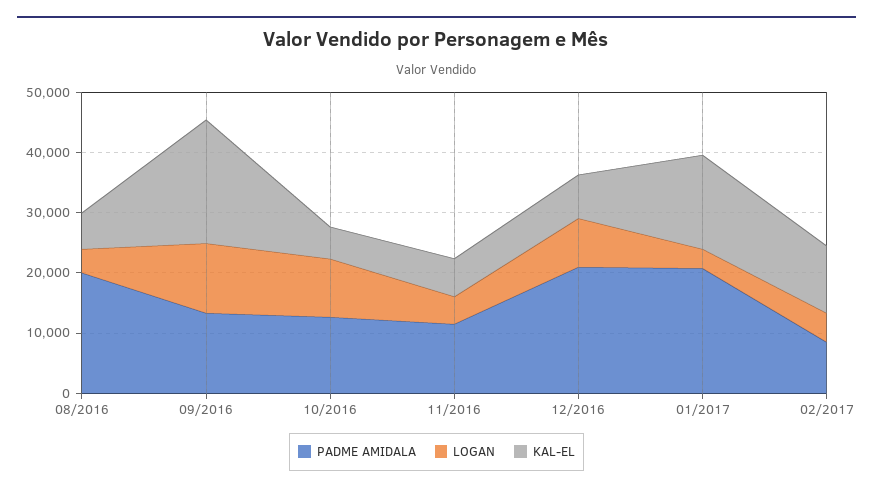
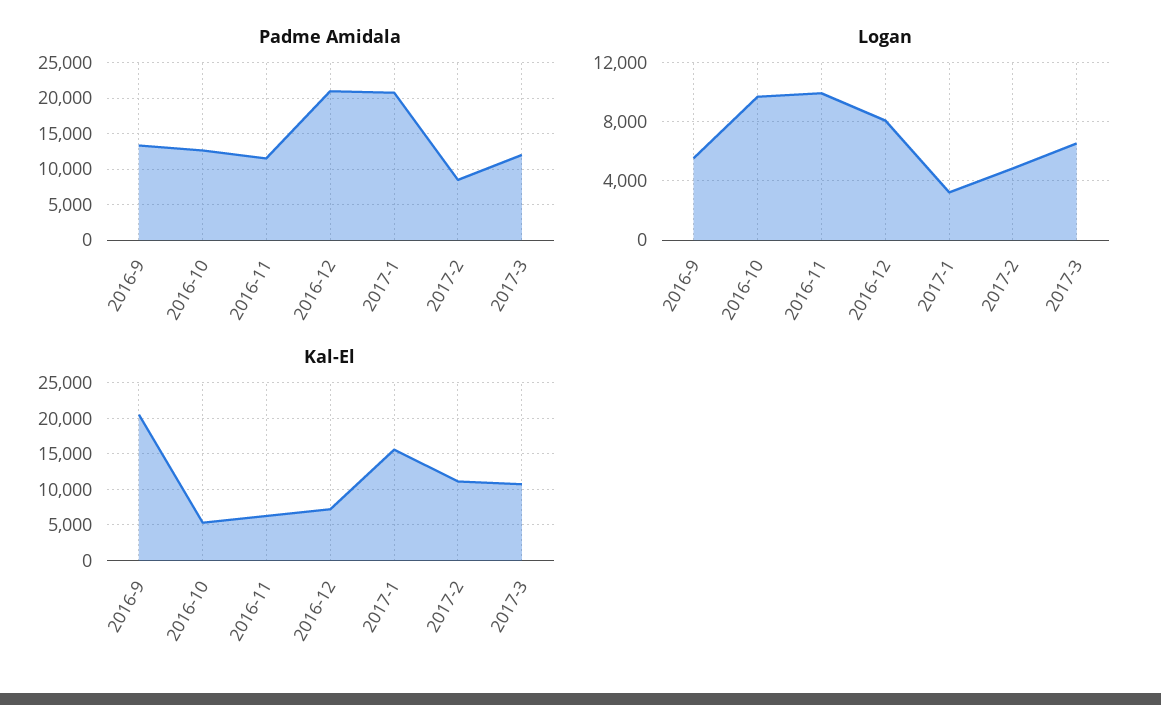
PADME AMIDALA, 08/2016: 20000 -> none
LOGAN, 08/2016: 4000 -> none
KAL-EL, 08/2016: 6000 -> none
LOGAN, 09/2016: 12000 -> 5500
LOGAN, 11/2016: 4000 -> 10000
PADME AMIDALA, 2017-3: none -> 12000
LOGAN, 2017-3: none -> 6500
KAL-EL, 2017-3: none -> 11000

